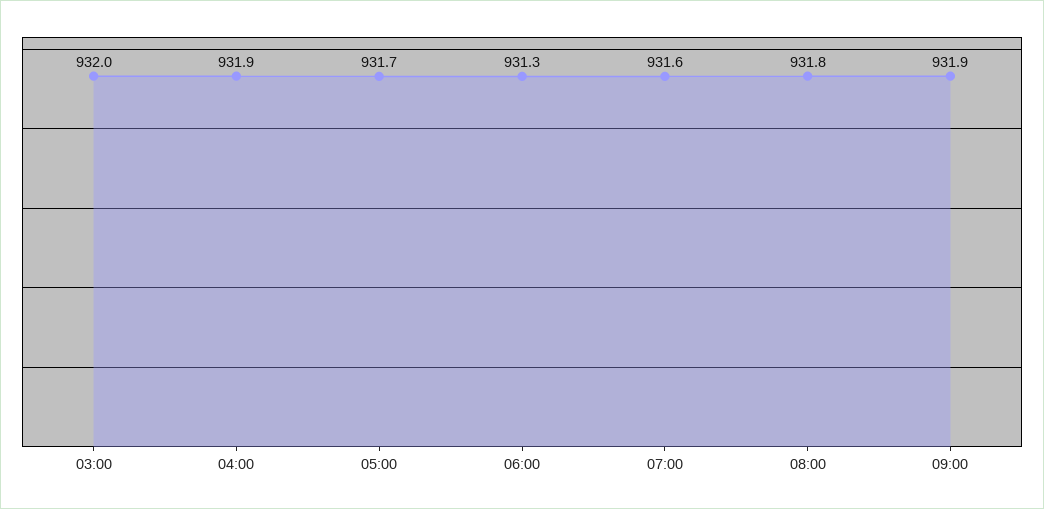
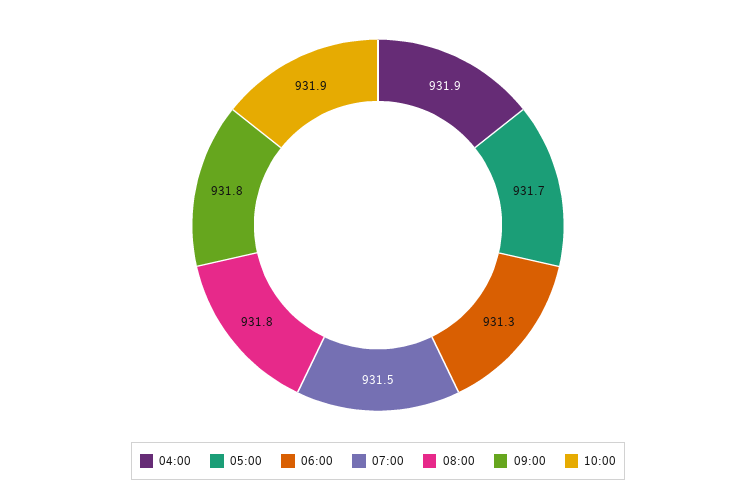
03:00: 932 -> none
07:00: 931.6 -> 931.5
09:00: 931.9 -> 931.8
10:00: none -> 931.9

